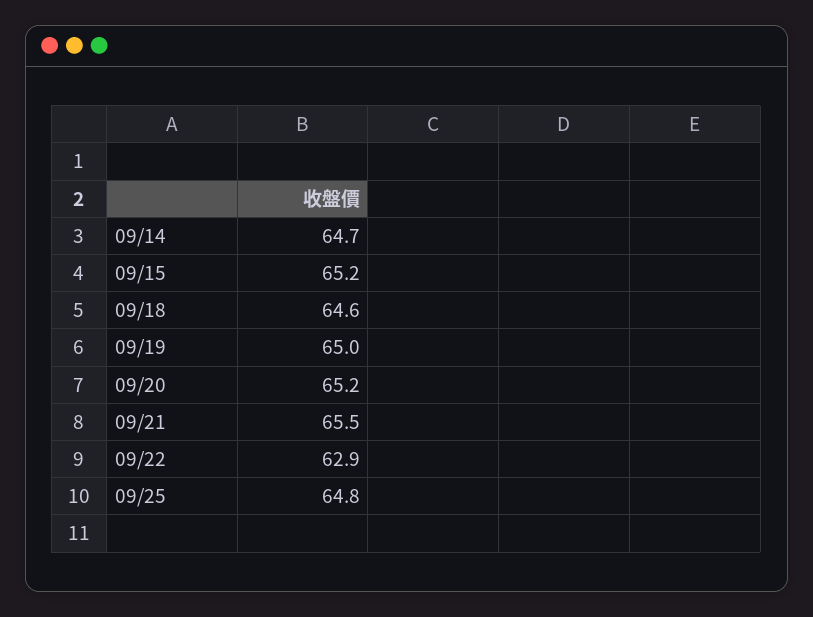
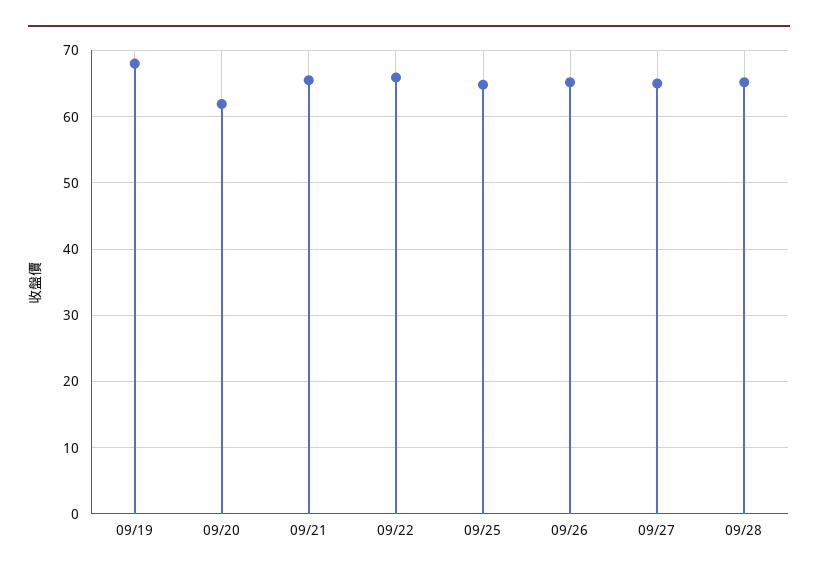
09/14: 64.7 -> none
09/15: 65.2 -> none
09/18: 64.6 -> none
09/19: 65 -> 68
09/20: 65.2 -> 62
09/22: 62.9 -> 66
09/26: none -> 65
09/27: none -> 65
09/28: none -> 65

